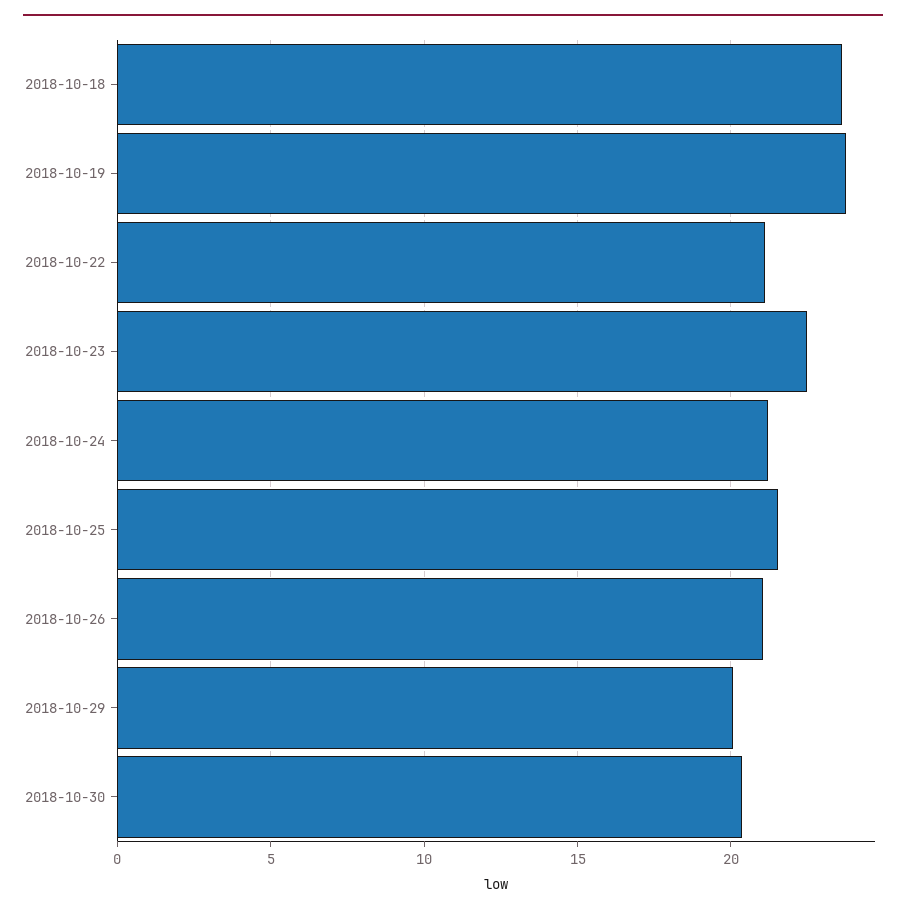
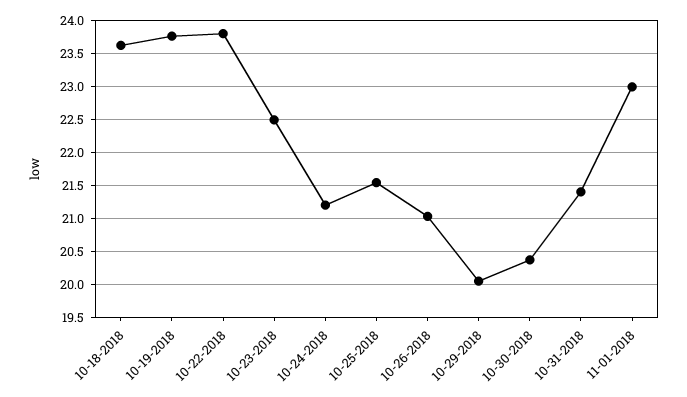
2018-10-22: 21 -> 23.8
10-31-2018: none -> 21.4
11-01-2018: none -> 23

